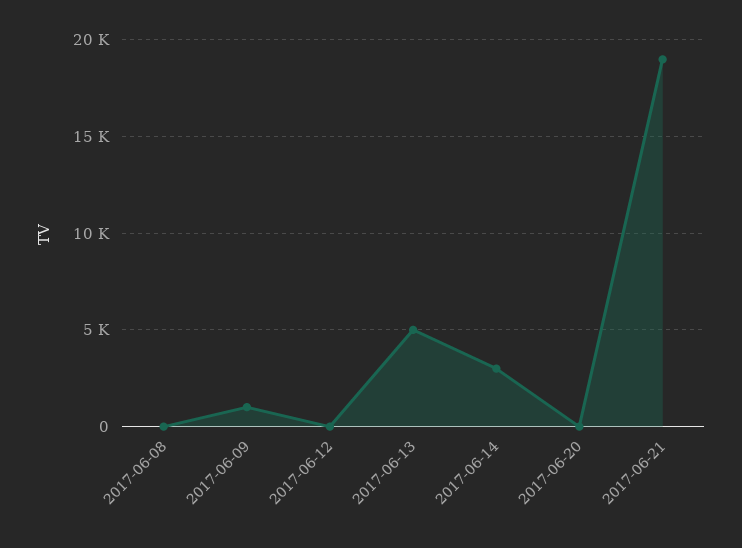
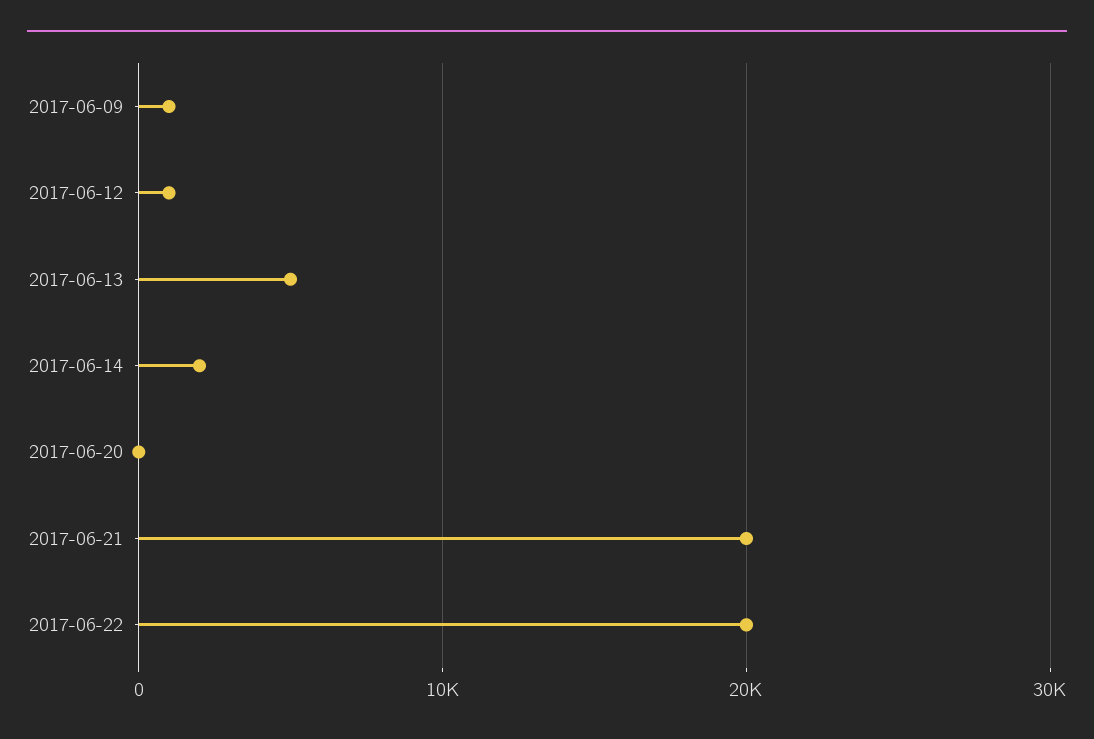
2017-06-08: 0 -> none
2017-06-12: 0 -> 1000
2017-06-14: 3000 -> 2000
2017-06-21: 19000 -> 20000
2017-06-22: none -> 20000

